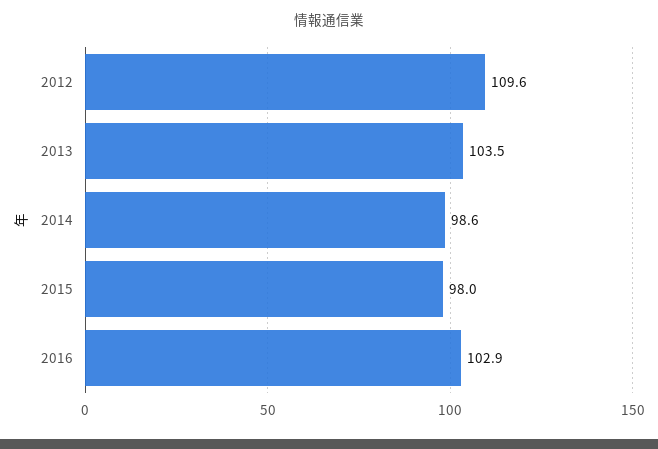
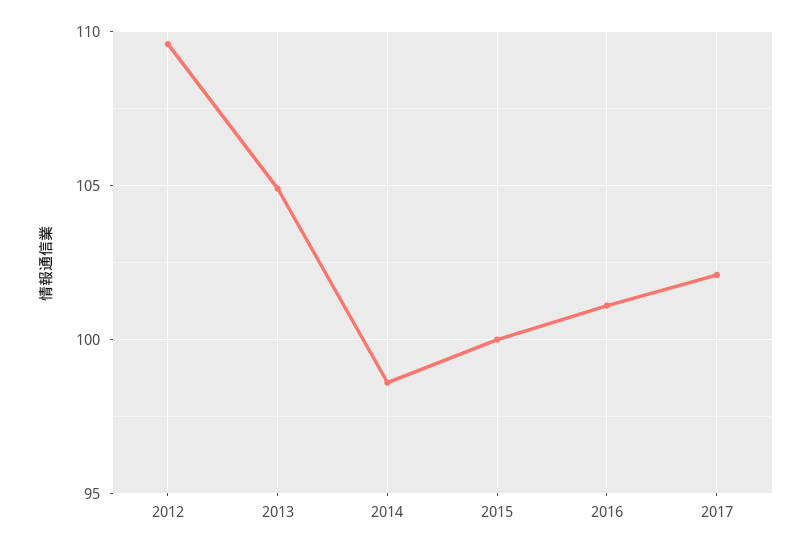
2013: 103.5 -> 105
2015: 98 -> 100
2016: 102.9 -> 101
2017: none -> 102

